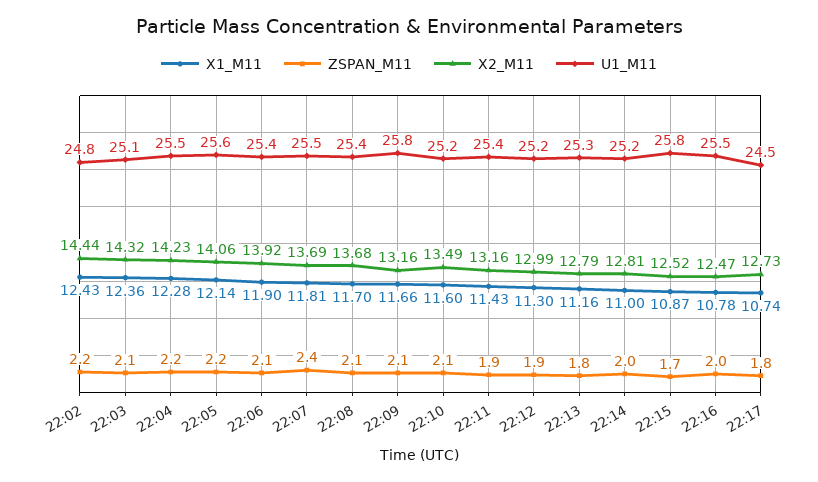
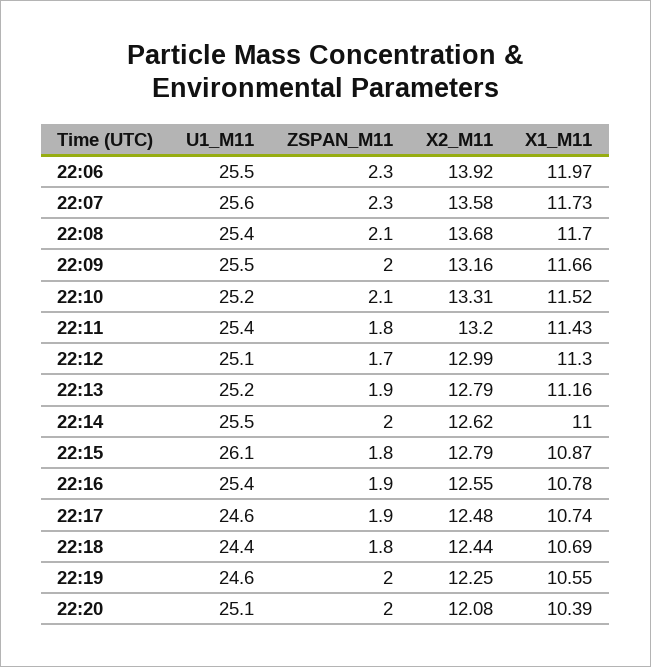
X1_M11, 22:02: 12.43 -> none
ZSPAN_M11, 22:02: 2.2 -> none
X2_M11, 22:02: 14.44 -> none
U1_M11, 22:02: 24.8 -> none
X1_M11, 22:03: 12.36 -> none
ZSPAN_M11, 22:03: 2.1 -> none
X2_M11, 22:03: 14.32 -> none
U1_M11, 22:03: 25.1 -> none
X1_M11, 22:04: 12.28 -> none
ZSPAN_M11, 22:04: 2.2 -> none
X2_M11, 22:04: 14.23 -> none
U1_M11, 22:04: 25.5 -> none
X1_M11, 22:05: 12.14 -> none
ZSPAN_M11, 22:05: 2.2 -> none
X2_M11, 22:05: 14.06 -> none
U1_M11, 22:05: 25.6 -> none
X1_M11, 22:06: 11.9 -> 11.97
ZSPAN_M11, 22:06: 2.1 -> 2.3
U1_M11, 22:06: 25.4 -> 25.5
X1_M11, 22:07: 11.81 -> 11.73
ZSPAN_M11, 22:07: 2.4 -> 2.3
X2_M11, 22:07: 13.69 -> 13.58
U1_M11, 22:07: 25.5 -> 25.6
ZSPAN_M11, 22:09: 2.1 -> 2
U1_M11, 22:09: 25.8 -> 25.5
X1_M11, 22:10: 11.6 -> 11.52
X2_M11, 22:10: 13.49 -> 13.31
ZSPAN_M11, 22:11: 1.9 -> 1.8
X2_M11, 22:11: 13.16 -> 13.2
ZSPAN_M11, 22:12: 1.9 -> 1.7
U1_M11, 22:12: 25.2 -> 25.1
ZSPAN_M11, 22:13: 1.8 -> 1.9
U1_M11, 22:13: 25.3 -> 25.2
X2_M11, 22:14: 12.81 -> 12.62
U1_M11, 22:14: 25.2 -> 25.5
ZSPAN_M11, 22:15: 1.7 -> 1.8
X2_M11, 22:15: 12.52 -> 12.79
U1_M11, 22:15: 25.8 -> 26.1
ZSPAN_M11, 22:16: 2 -> 1.9
X2_M11, 22:16: 12.47 -> 12.55
U1_M11, 22:16: 25.5 -> 25.4
ZSPAN_M11, 22:17: 1.8 -> 1.9
X2_M11, 22:17: 12.73 -> 12.48
U1_M11, 22:17: 24.5 -> 24.6
U1_M11, 22:18: none -> 24.4
ZSPAN_M11, 22:18: none -> 1.8
X2_M11, 22:18: none -> 12.44
X1_M11, 22:18: none -> 10.69
U1_M11, 22:19: none -> 24.6
ZSPAN_M11, 22:19: none -> 2
X2_M11, 22:19: none -> 12.25
X1_M11, 22:19: none -> 10.55
U1_M11, 22:20: none -> 25.1
ZSPAN_M11, 22:20: none -> 2
X2_M11, 22:20: none -> 12.08
X1_M11, 22:20: none -> 10.39

